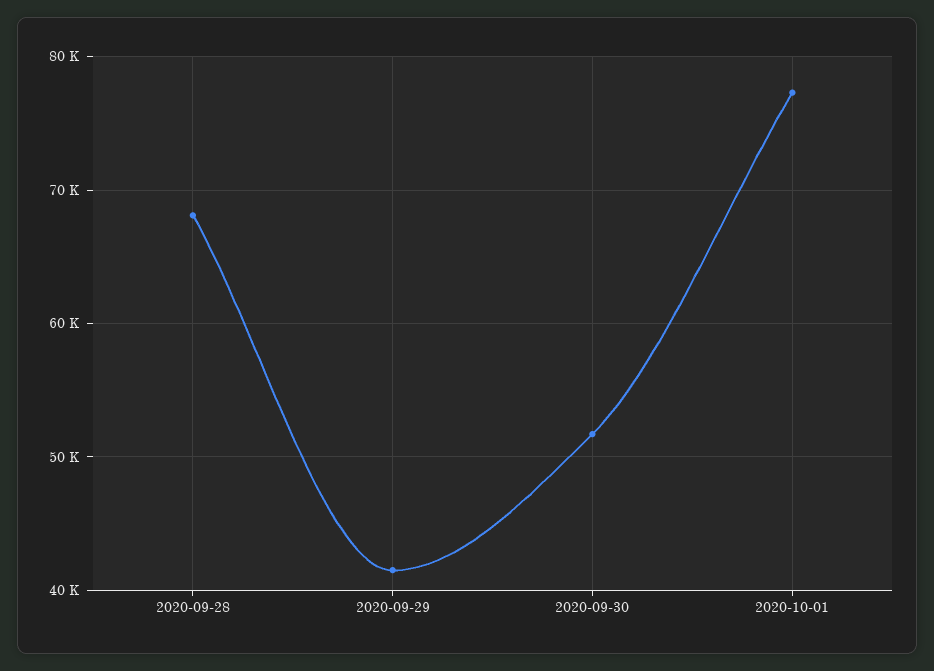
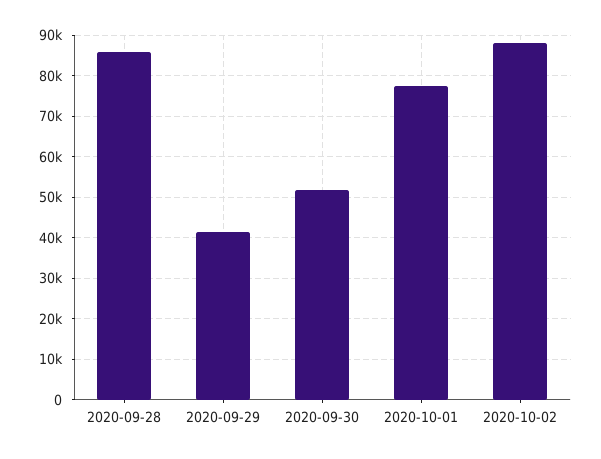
2020-09-28: 68000 -> 86000
2020-10-02: none -> 88000

